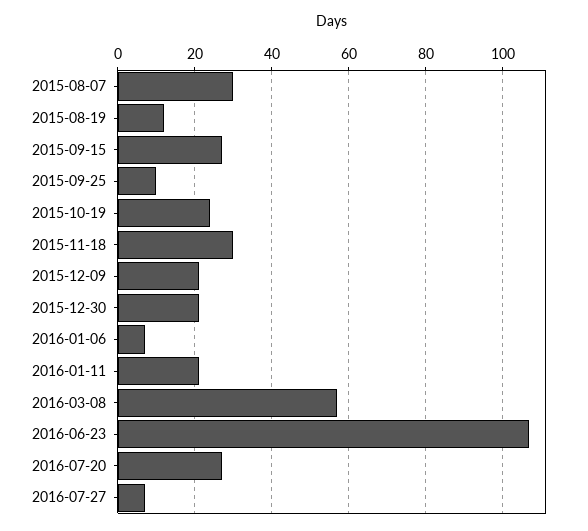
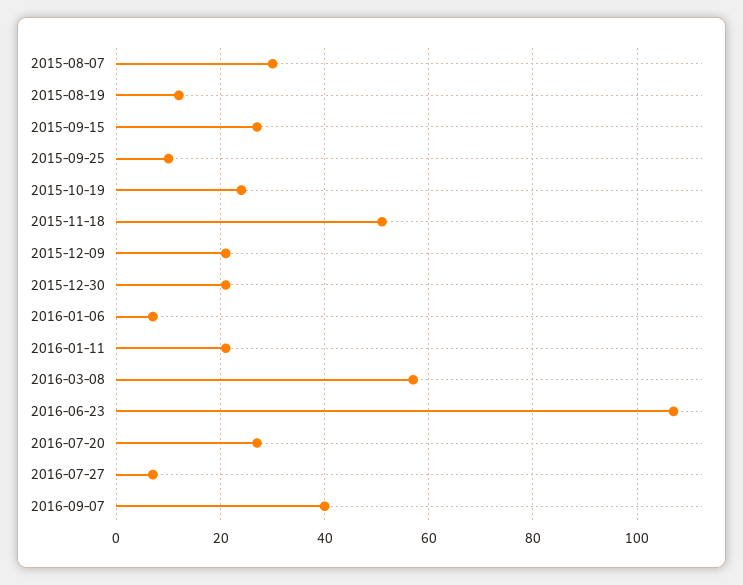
2015-11-18: 30 -> 50
2016-09-07: none -> 40

